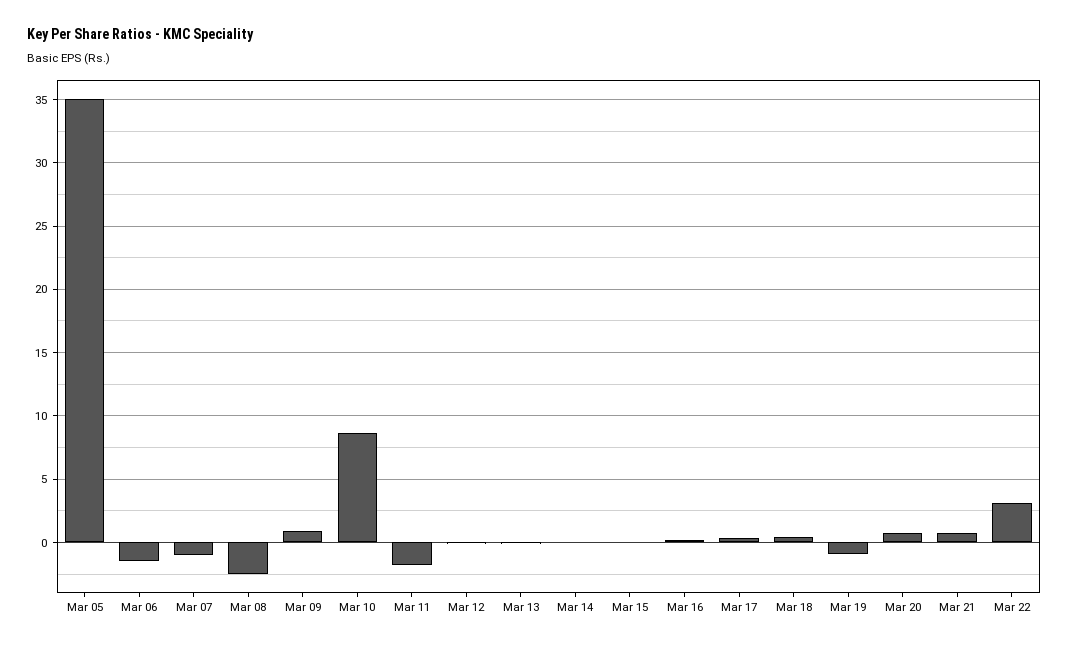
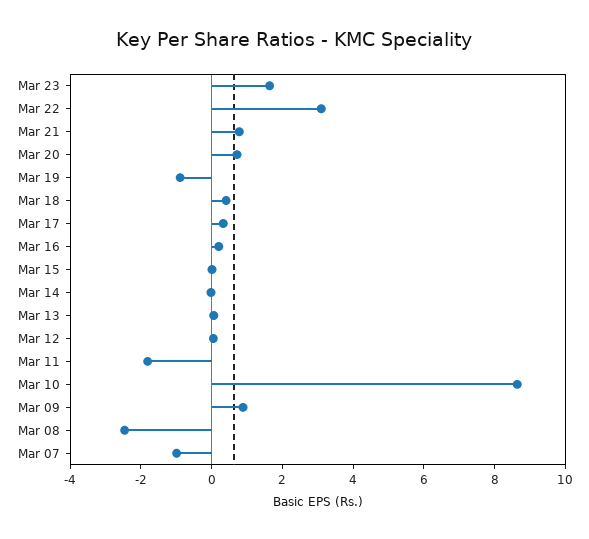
Mar 05: 35 -> none
Mar 06: -1.5 -> none
Mar 23: none -> 1.5

